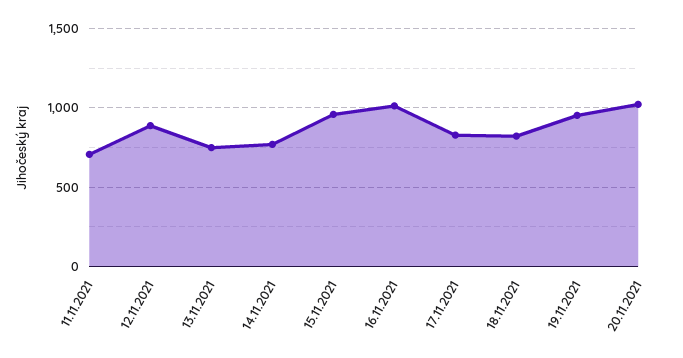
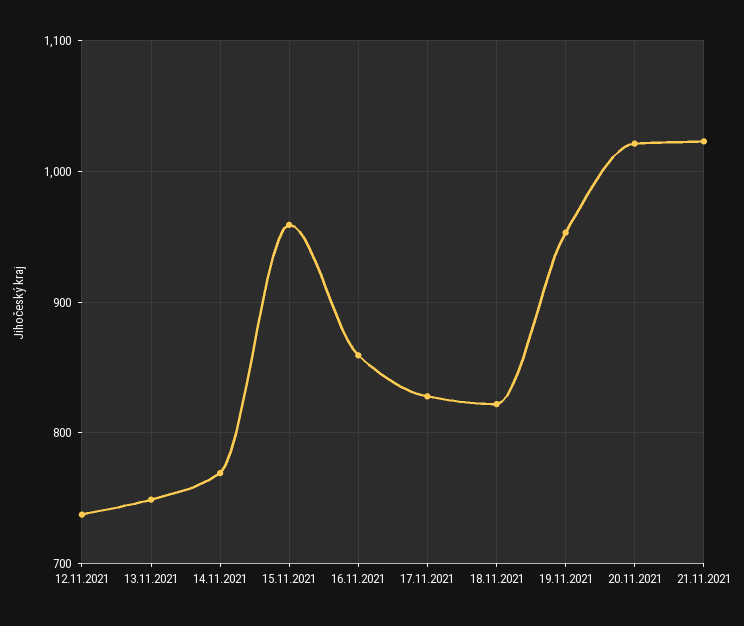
11.11.2021: 700 -> none
12.11.2021: 900 -> 740
16.11.2021: 1000 -> 860
21.11.2021: none -> 1020

